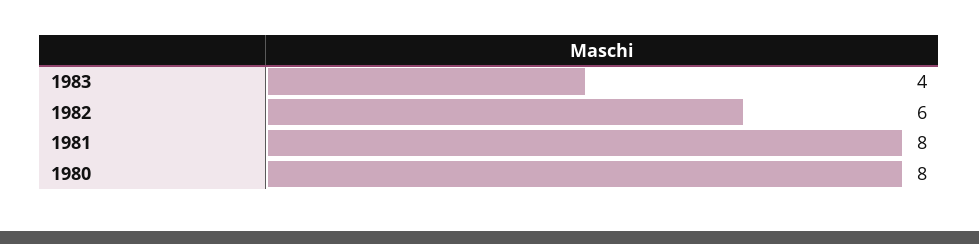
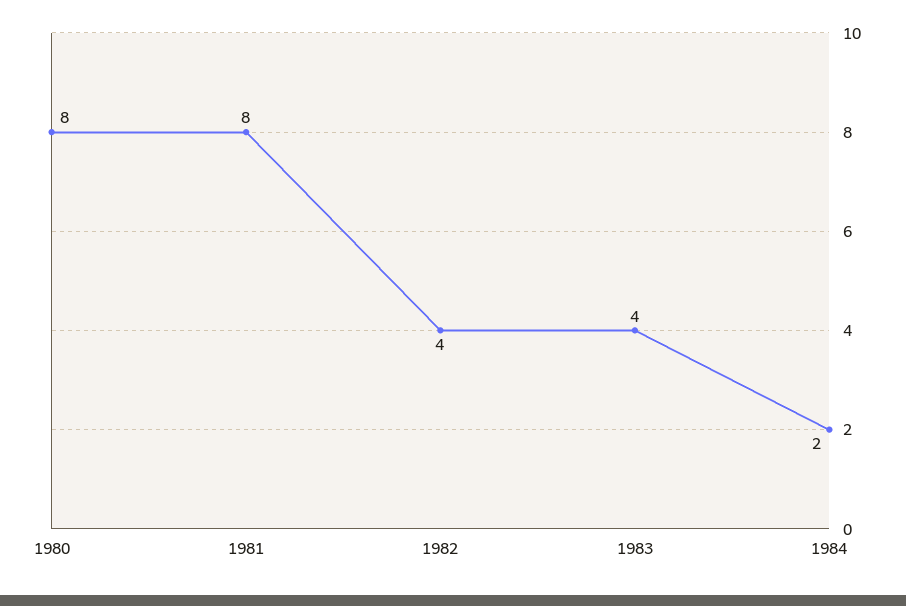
1982: 6 -> 4
1984: none -> 2

